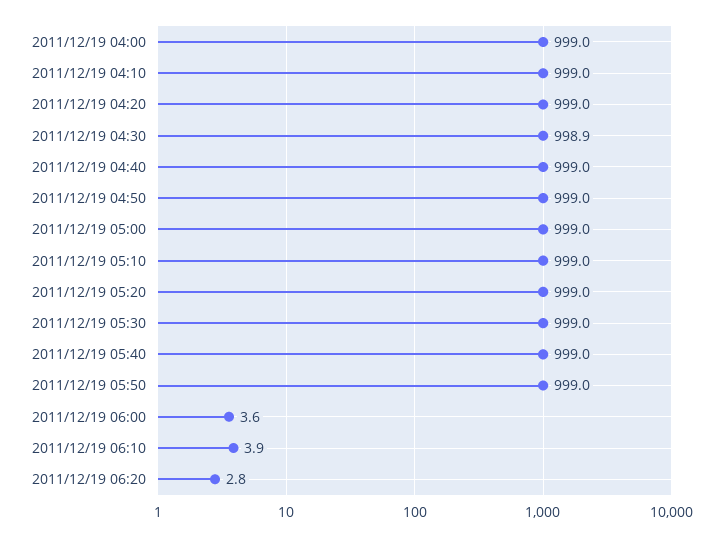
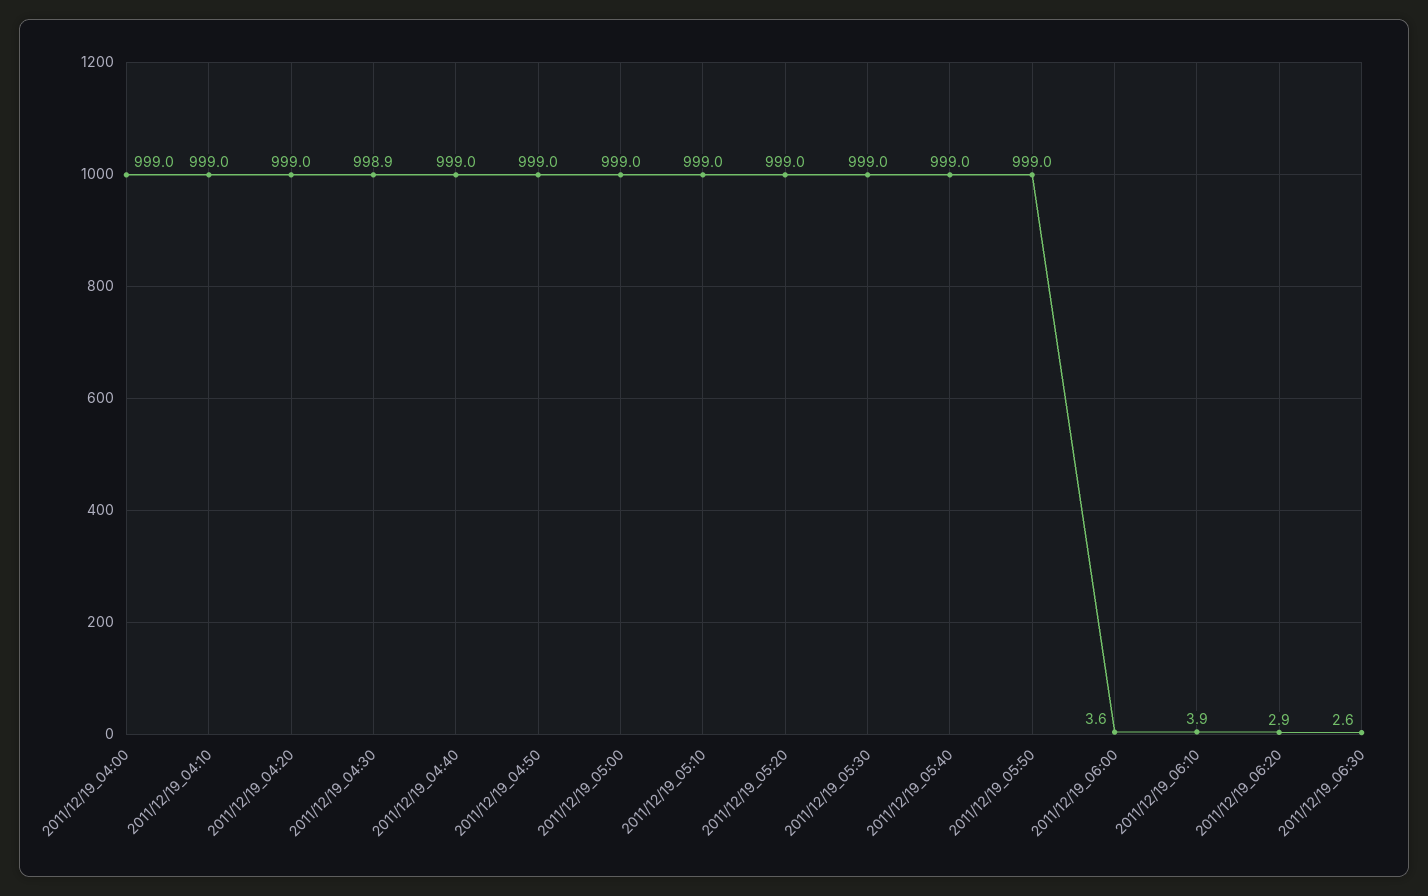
2011/12/19 06:20: 2.8 -> 2.9
2011/12/19_06:30: none -> 2.6

